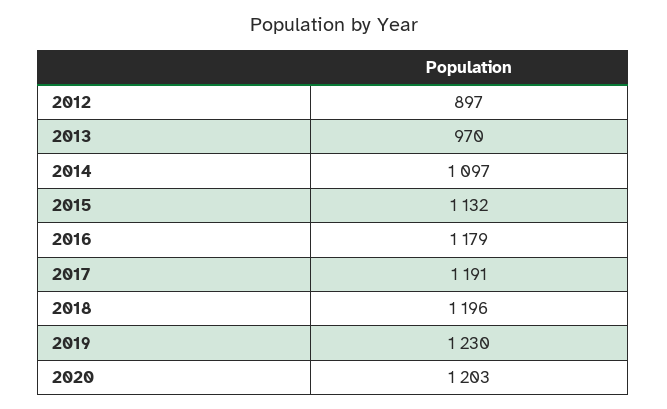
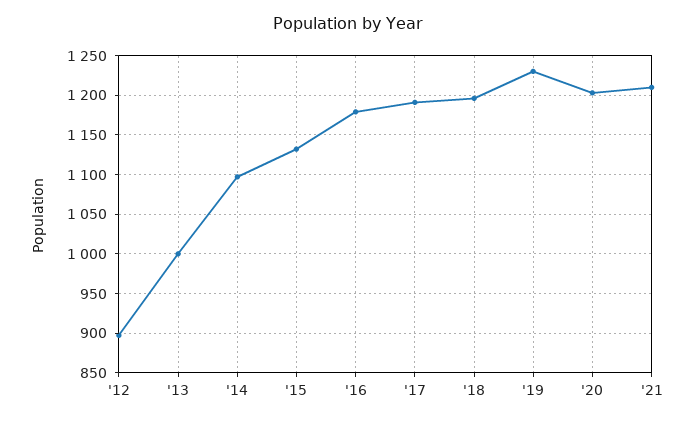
2013: 970 -> 1000
'21: none -> 1210

